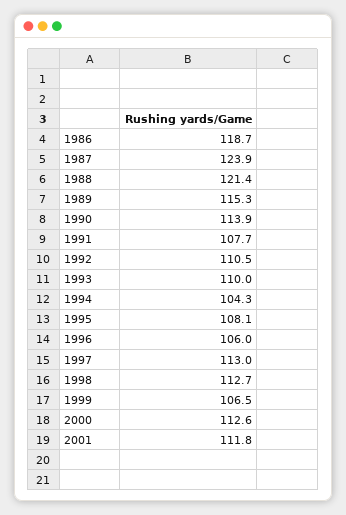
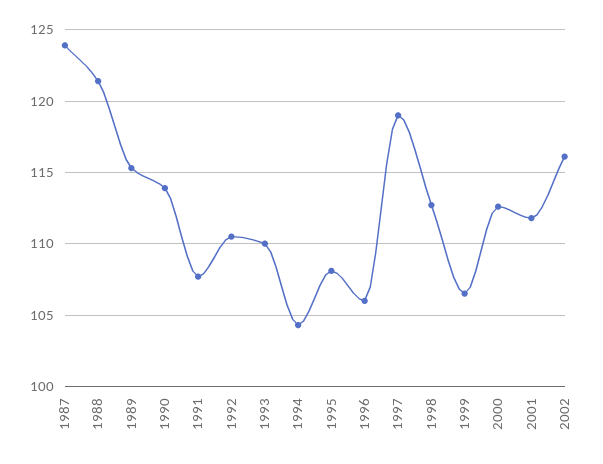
1986: 118.7 -> none
1997: 113 -> 119
2002: none -> 116

